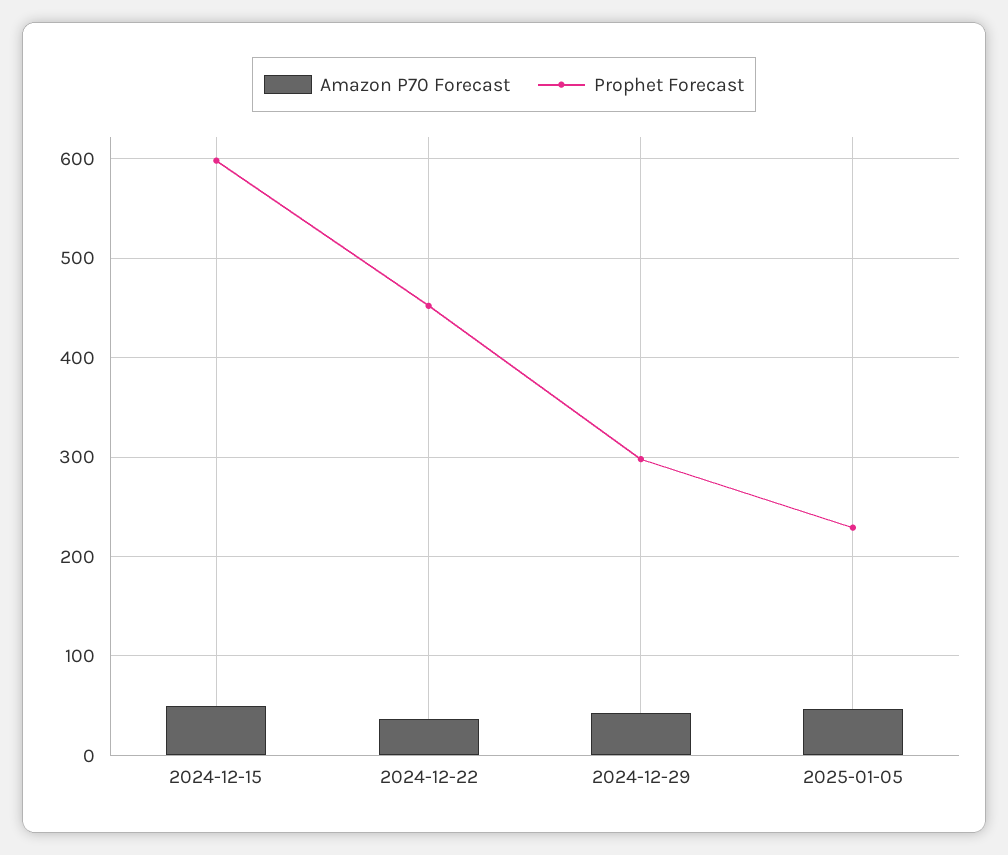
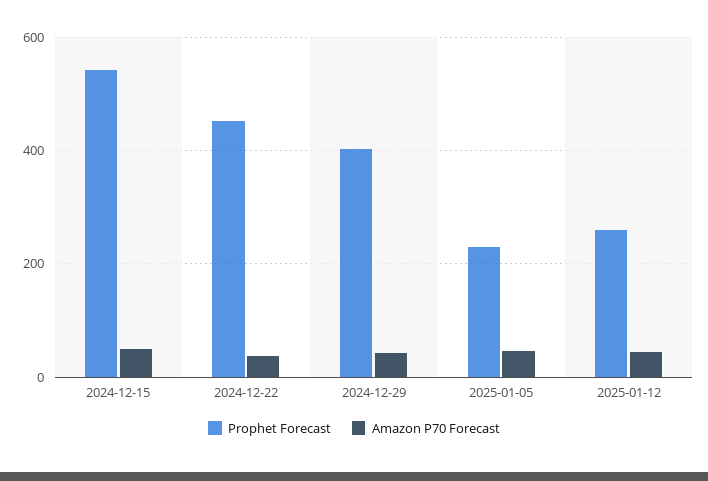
Prophet Forecast, 2024-12-15: 600 -> 540
Prophet Forecast, 2024-12-29: 300 -> 400
Prophet Forecast, 2025-01-12: none -> 260
Amazon P70 Forecast, 2025-01-12: none -> 40

